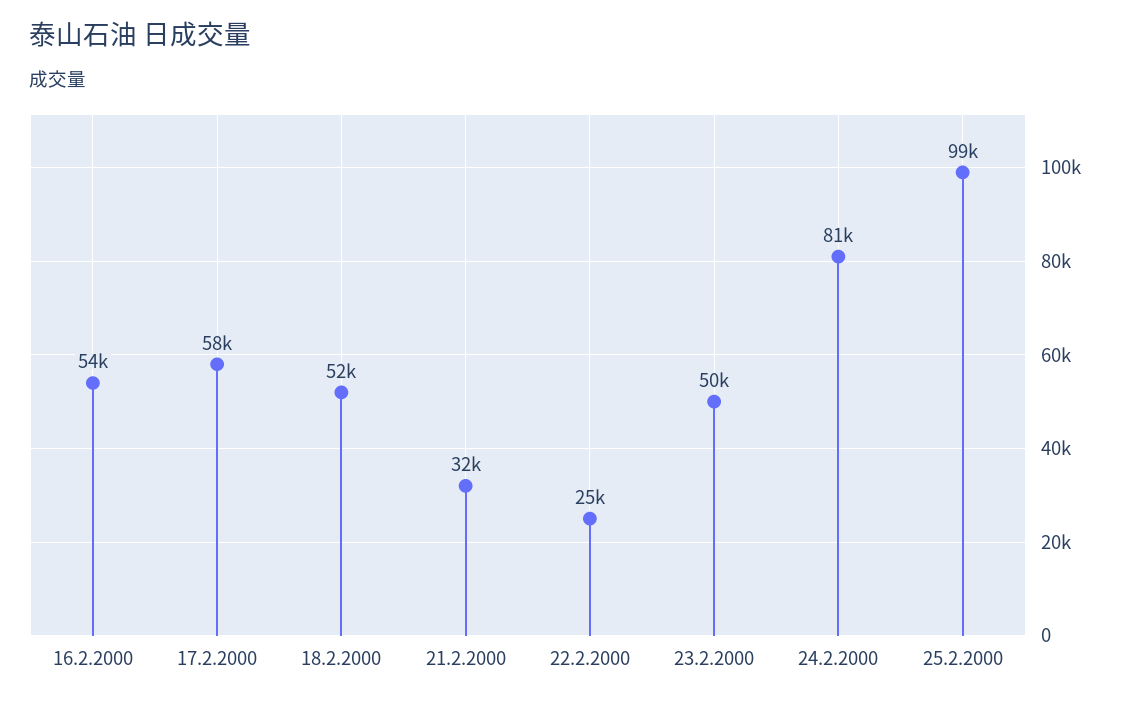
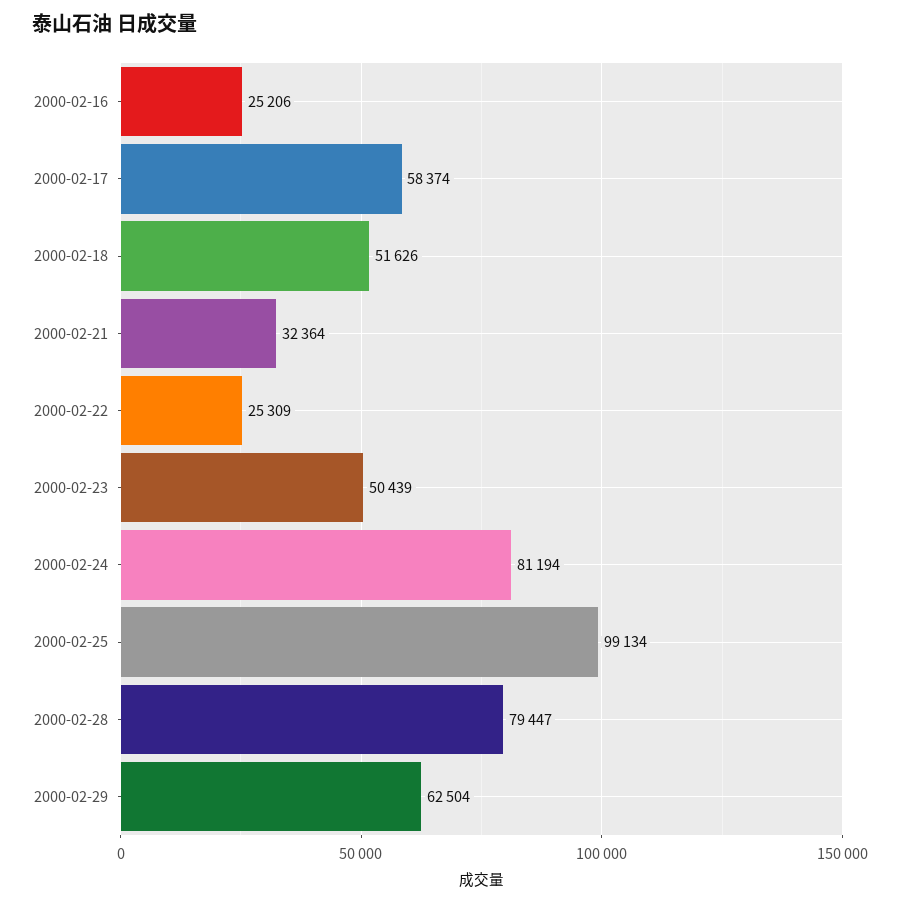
16.2.2000: 54000 -> 25206
2000-02-28: none -> 79447
2000-02-29: none -> 62504

